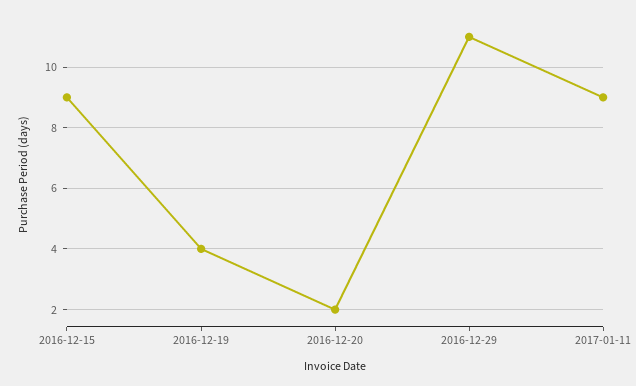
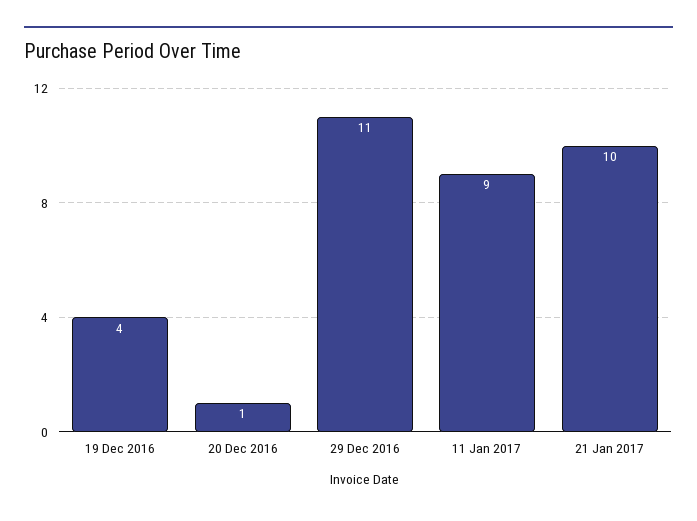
2016-12-15: 9 -> none
2016-12-20: 2 -> 1
21 Jan 2017: none -> 10

